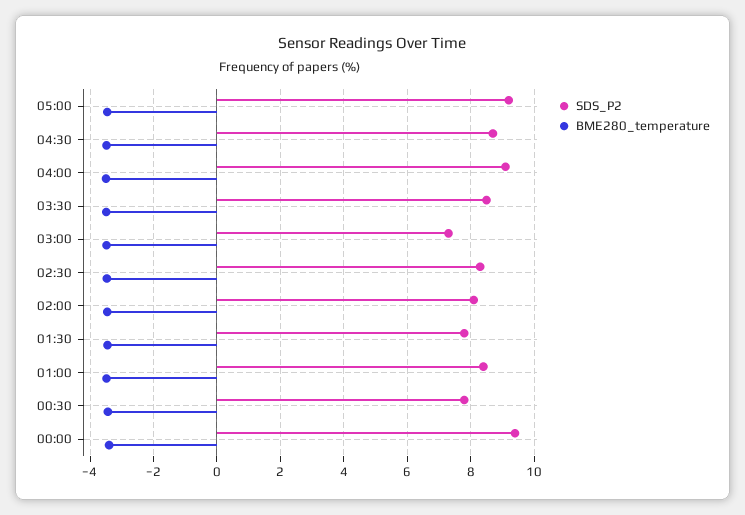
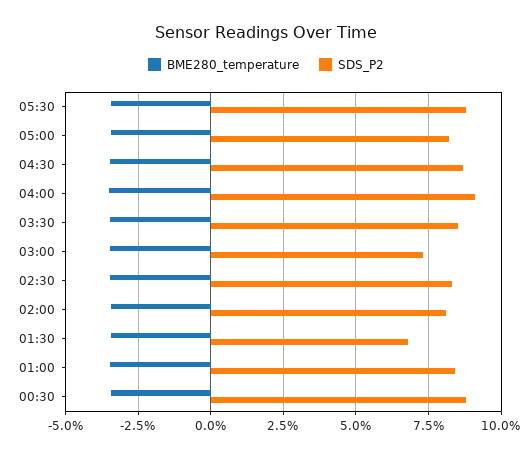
SDS_P2, 05:00: 9.2 -> 8.25
SDS_P2, 01:30: 7.8 -> 6.75
SDS_P2, 00:30: 7.8 -> 8.75
SDS_P2, 00:00: 9.4 -> none
BME280_temperature, 00:00: -3.4 -> none
BME280_temperature, 05:30: none -> -3.5
SDS_P2, 05:30: none -> 8.75

